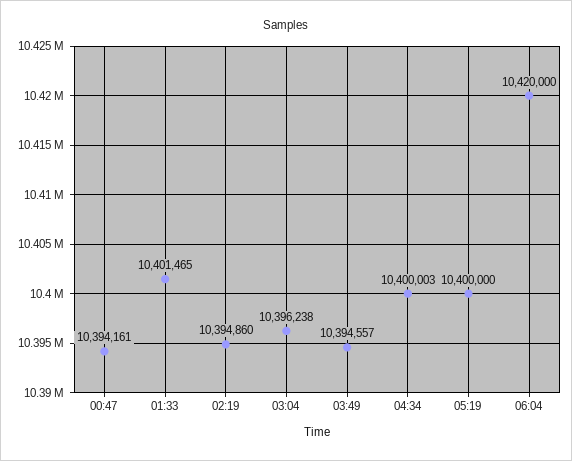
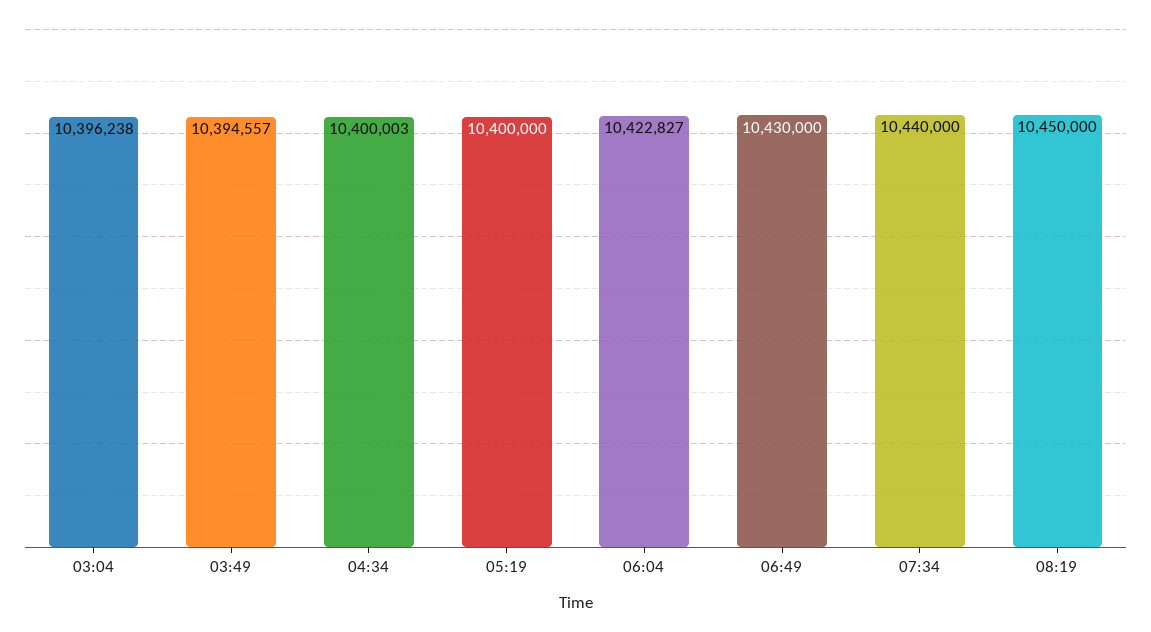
00:47: 10394161 -> none
01:33: 10401465 -> none
02:19: 10394860 -> none
06:04: 10420000 -> 10422827
06:49: none -> 10430000
07:34: none -> 10440000
08:19: none -> 10450000

